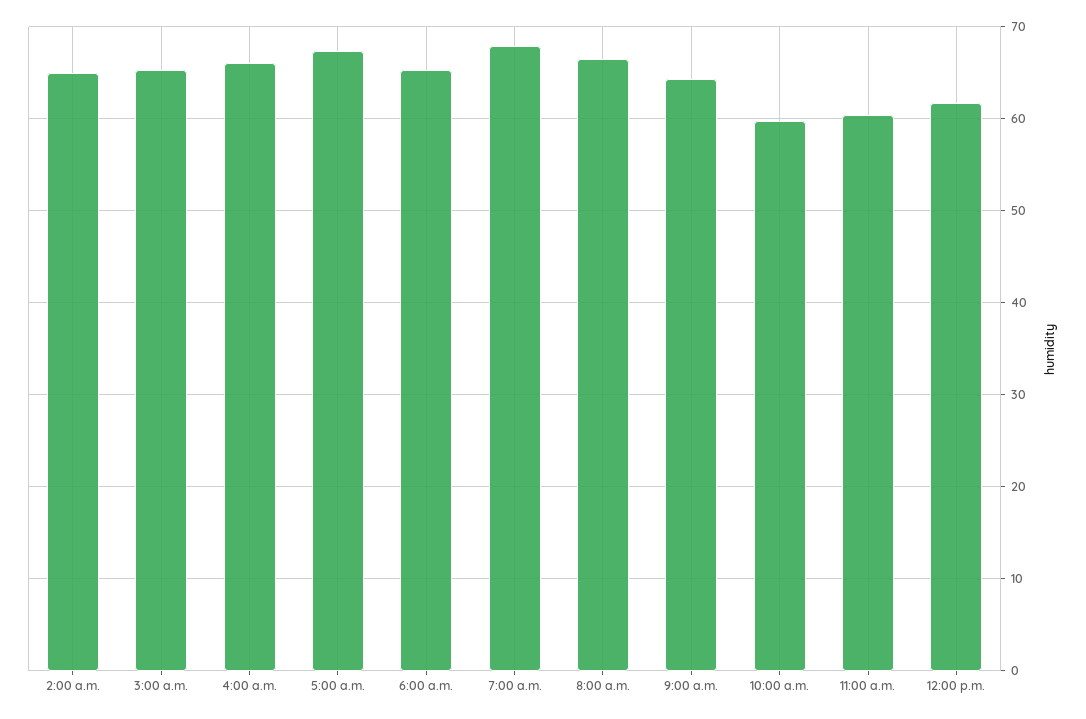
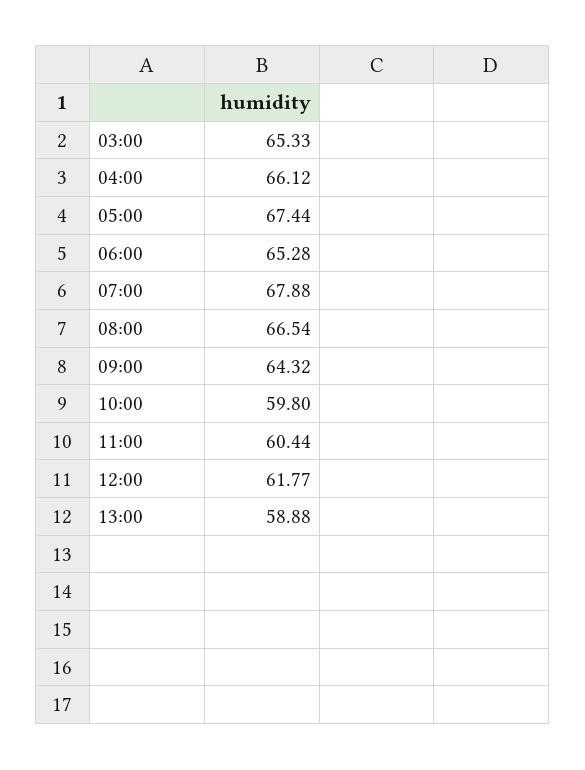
2:00 a.m.: 65 -> none
13:00: none -> 58.88

